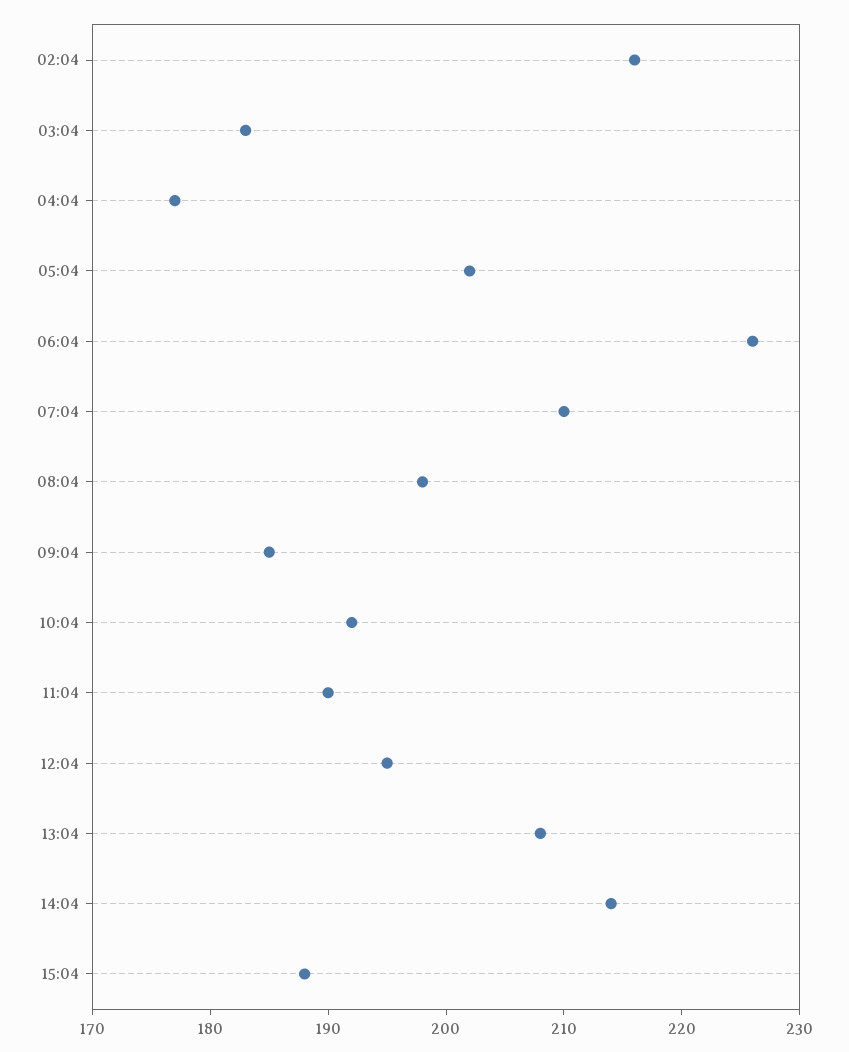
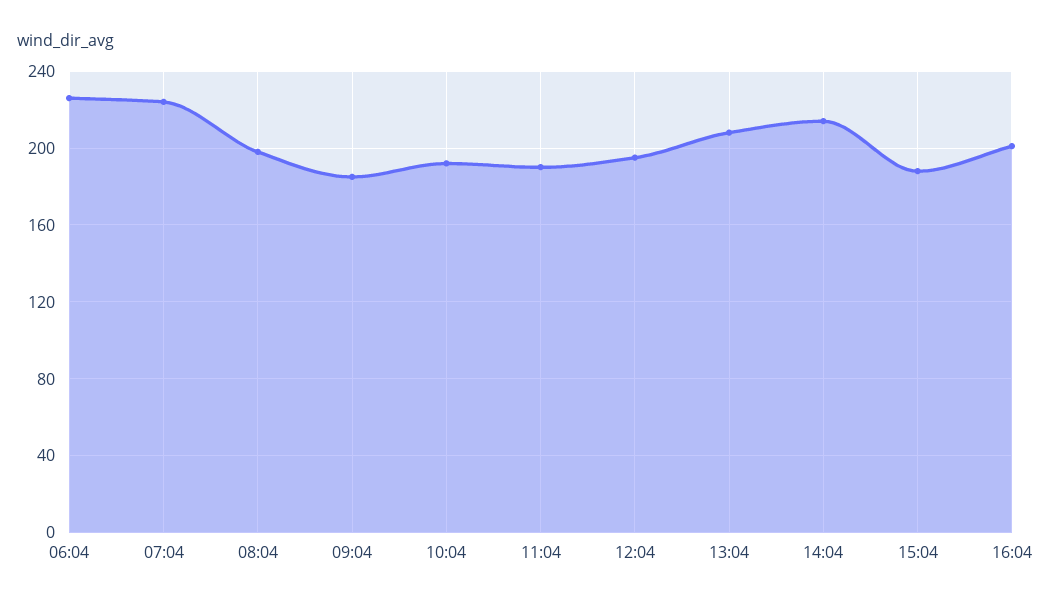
02:04: 216 -> none
03:04: 183 -> none
04:04: 177 -> none
05:04: 202 -> none
07:04: 210 -> 225
16:04: none -> 200

